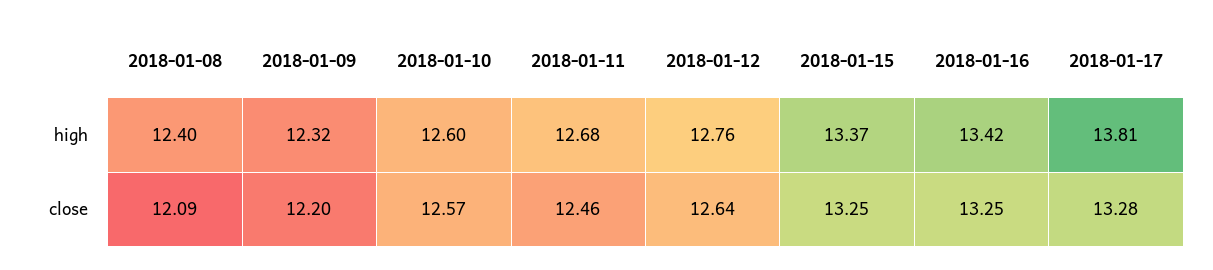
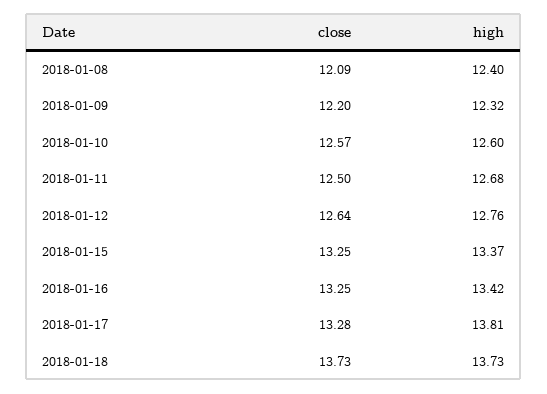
2018-01-11, close: 12.46 -> 12.5
2018-01-18, close: none -> 13.73
2018-01-18, high: none -> 13.73

